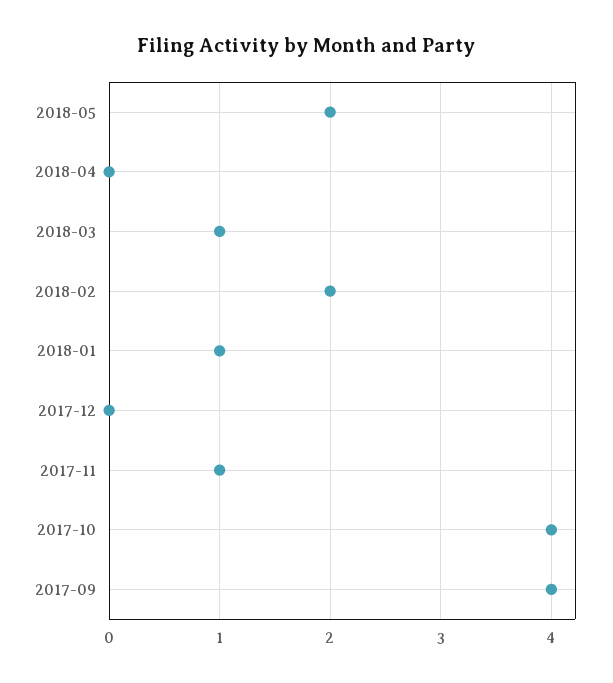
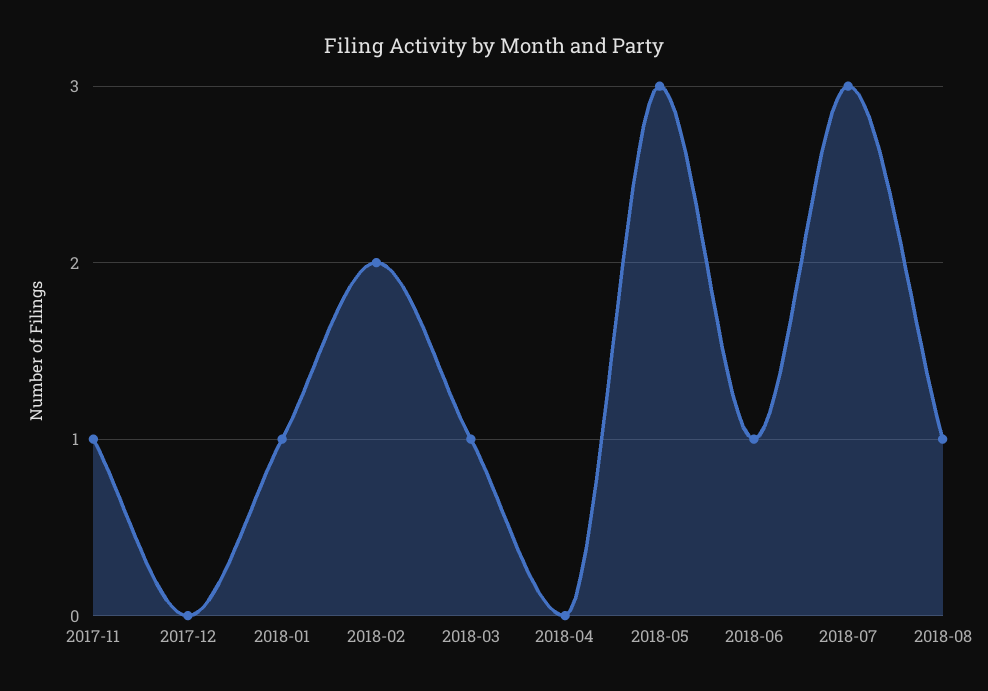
2018-05: 2 -> 3
2017-10: 4 -> none
2017-09: 4 -> none
2018-06: none -> 1
2018-07: none -> 3
2018-08: none -> 1

